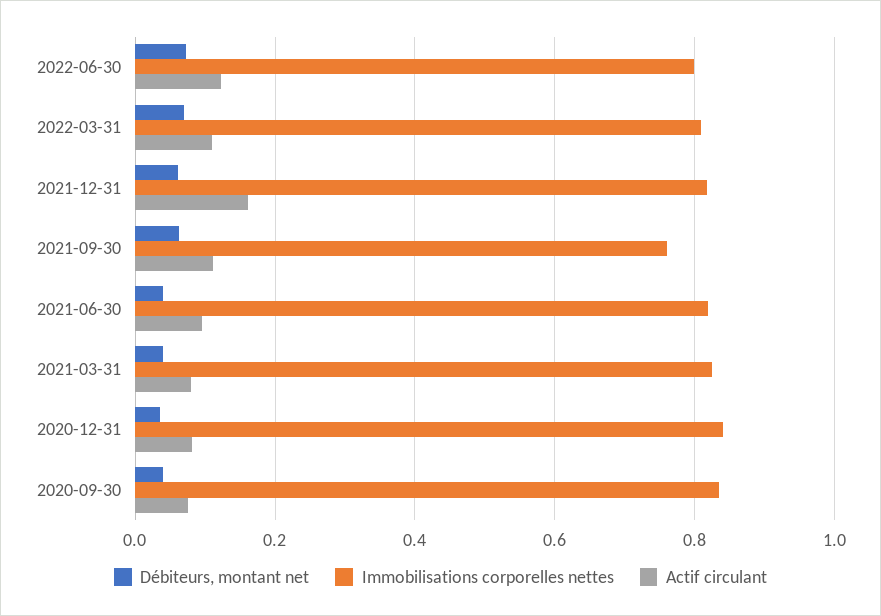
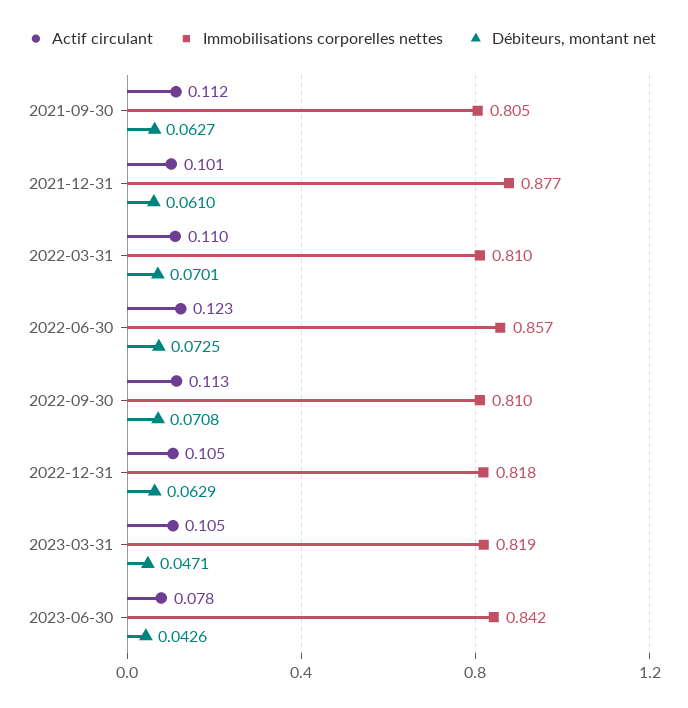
Immobilisations corporelles nettes, 2022-06-30: 0.8 -> 0.857
Immobilisations corporelles nettes, 2021-12-31: 0.82 -> 0.877
Actif circulant, 2021-12-31: 0.16 -> 0.101
Immobilisations corporelles nettes, 2021-09-30: 0.76 -> 0.805
Débiteurs, montant net, 2021-06-30: 0.04 -> none
Immobilisations corporelles nettes, 2021-06-30: 0.82 -> none
Actif circulant, 2021-06-30: 0.1 -> none
Débiteurs, montant net, 2021-03-31: 0.04 -> none
Immobilisations corporelles nettes, 2021-03-31: 0.82 -> none
Actif circulant, 2021-03-31: 0.08 -> none
Débiteurs, montant net, 2020-12-31: 0.04 -> none
Immobilisations corporelles nettes, 2020-12-31: 0.84 -> none
Actif circulant, 2020-12-31: 0.08 -> none
Débiteurs, montant net, 2020-09-30: 0.04 -> none
Immobilisations corporelles nettes, 2020-09-30: 0.84 -> none
Actif circulant, 2020-09-30: 0.08 -> none
Actif circulant, 2022-09-30: none -> 0.113
Immobilisations corporelles nettes, 2022-09-30: none -> 0.81
Débiteurs, montant net, 2022-09-30: none -> 0.0708
Actif circulant, 2022-12-31: none -> 0.105
Immobilisations corporelles nettes, 2022-12-31: none -> 0.818
Débiteurs, montant net, 2022-12-31: none -> 0.0629
Actif circulant, 2023-03-31: none -> 0.105
Immobilisations corporelles nettes, 2023-03-31: none -> 0.819
Débiteurs, montant net, 2023-03-31: none -> 0.0471
Actif circulant, 2023-06-30: none -> 0.078
Immobilisations corporelles nettes, 2023-06-30: none -> 0.842
Débiteurs, montant net, 2023-06-30: none -> 0.0426

